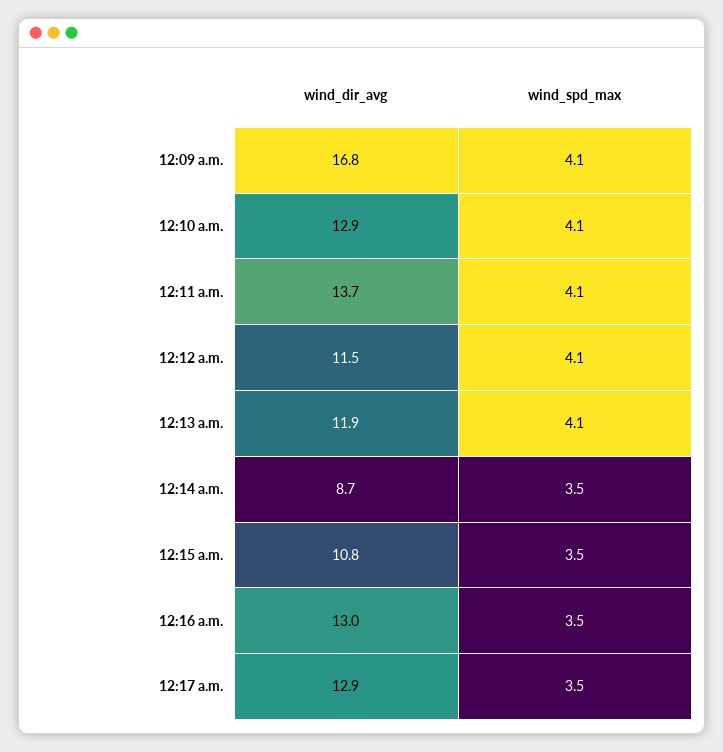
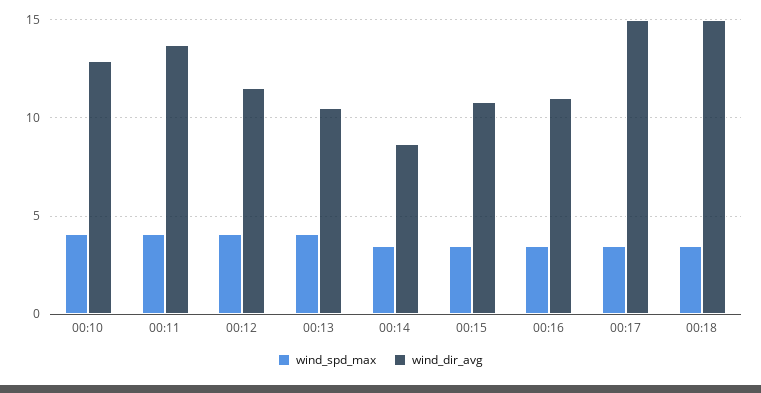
wind_dir_avg, 12:09 a.m.: 16.8 -> none
wind_spd_max, 12:09 a.m.: 4.1 -> none
wind_dir_avg, 12:13 a.m.: 11.9 -> 10.5
wind_dir_avg, 12:16 a.m.: 13 -> 11
wind_dir_avg, 12:17 a.m.: 12.9 -> 15
wind_spd_max, 00:18: none -> 3.5
wind_dir_avg, 00:18: none -> 15

